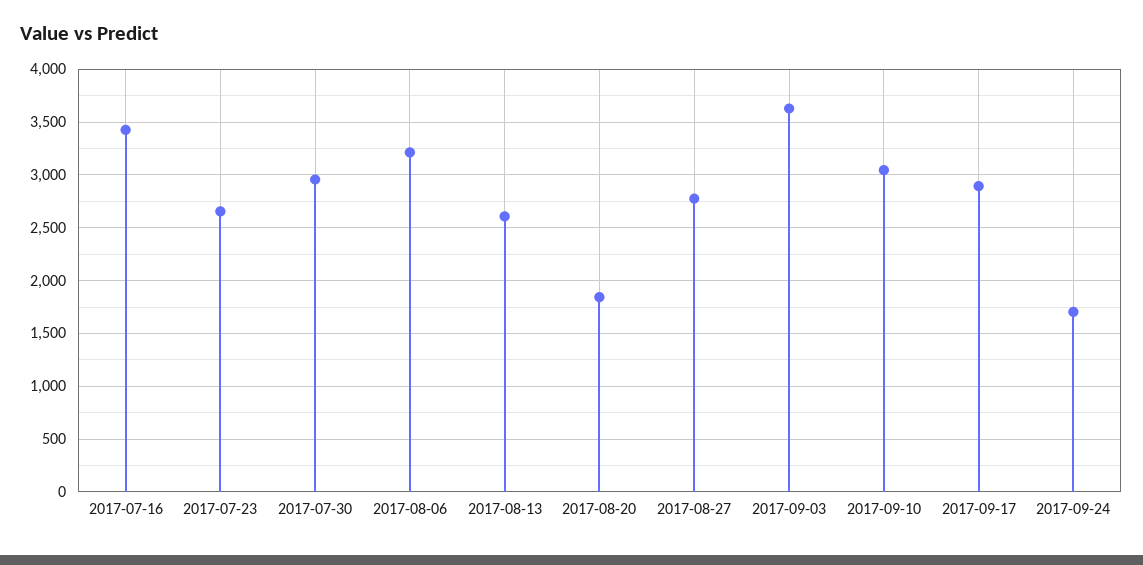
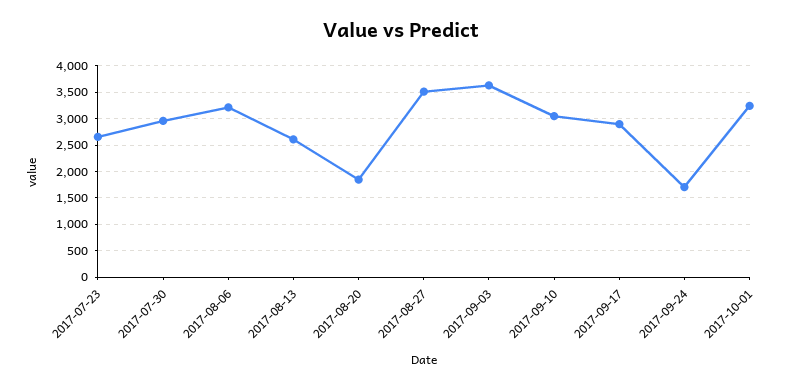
2017-07-16: 3400 -> none
2017-08-27: 2800 -> 3500
2017-10-01: none -> 3250

